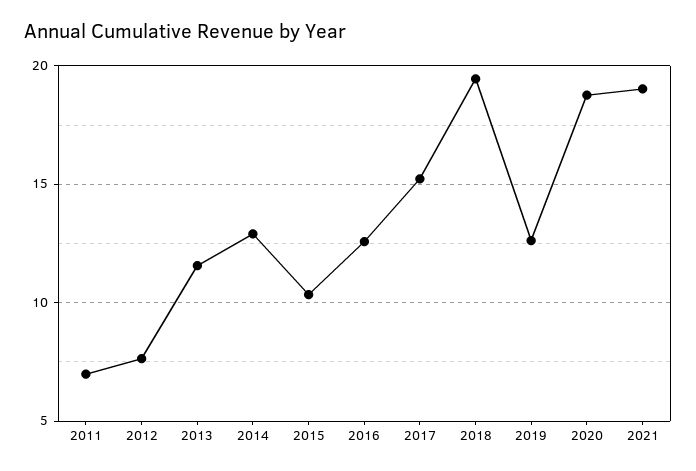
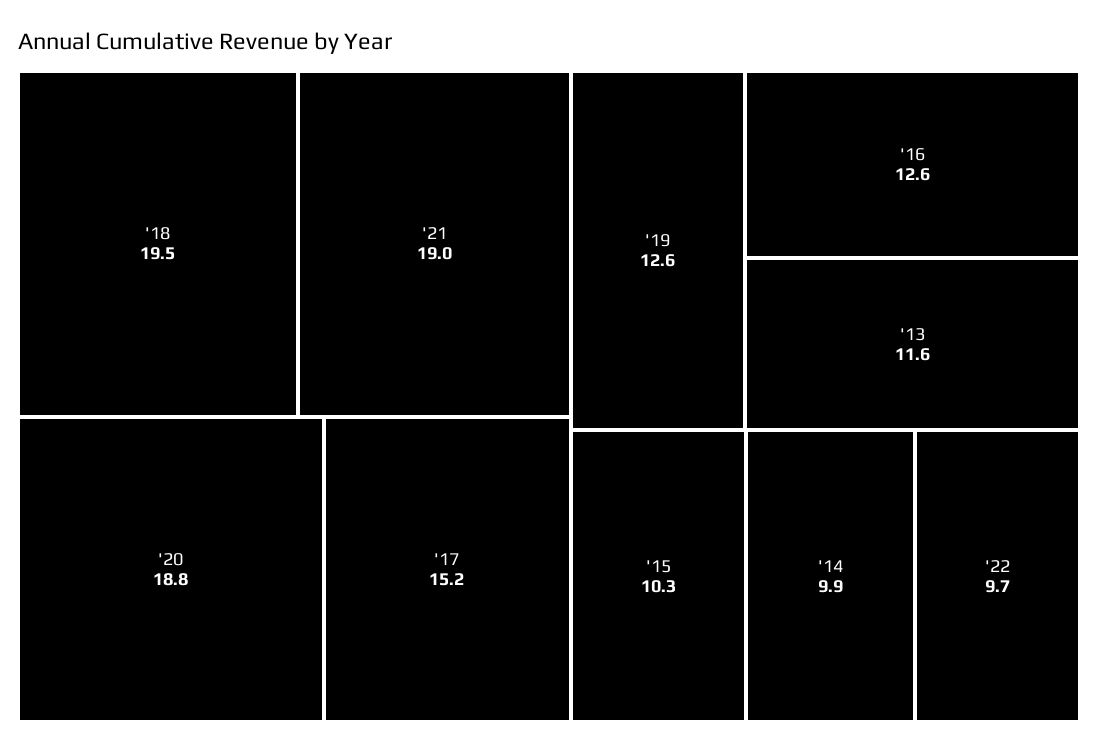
2011: 7 -> none
2012: 7.5 -> none
2014: 13 -> 9.9
'22: none -> 9.7

